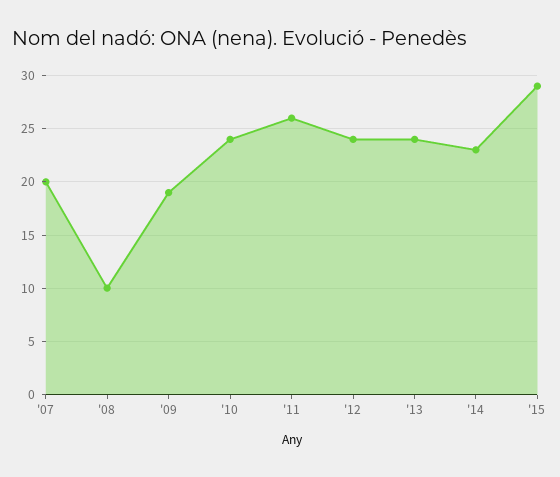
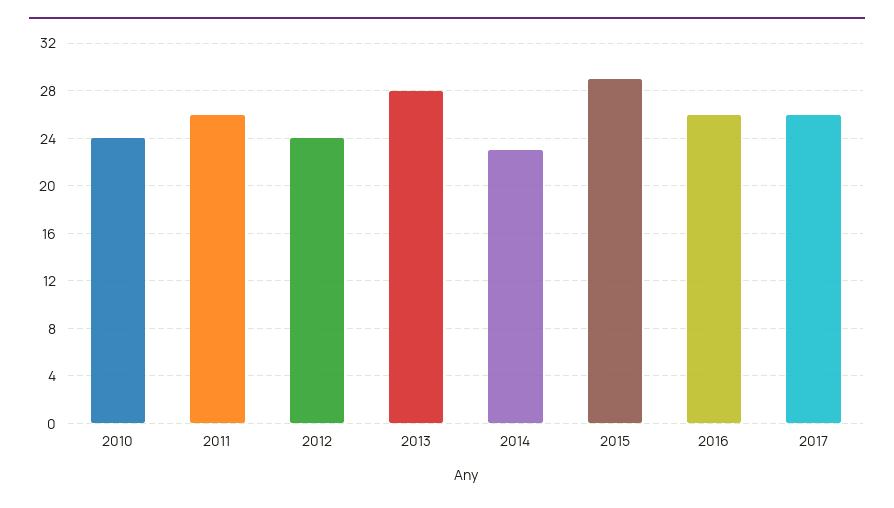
'07: 20 -> none
'08: 10 -> none
'09: 19 -> none
'13: 24 -> 28
2016: none -> 26
2017: none -> 26

